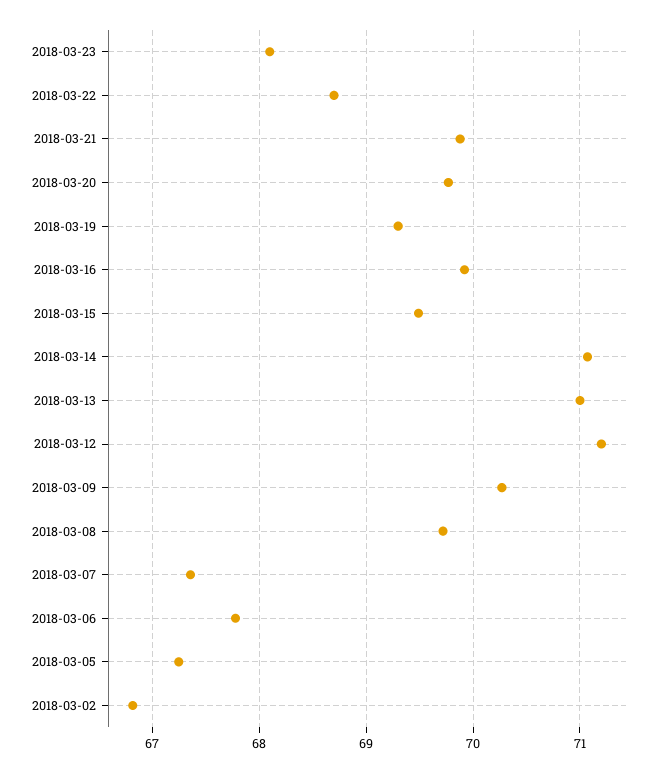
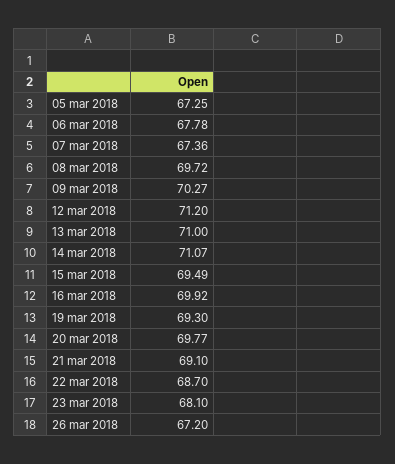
2018-03-21: 69.9 -> 69.1
2018-03-02: 66.8 -> none
26 mar 2018: none -> 67.2

